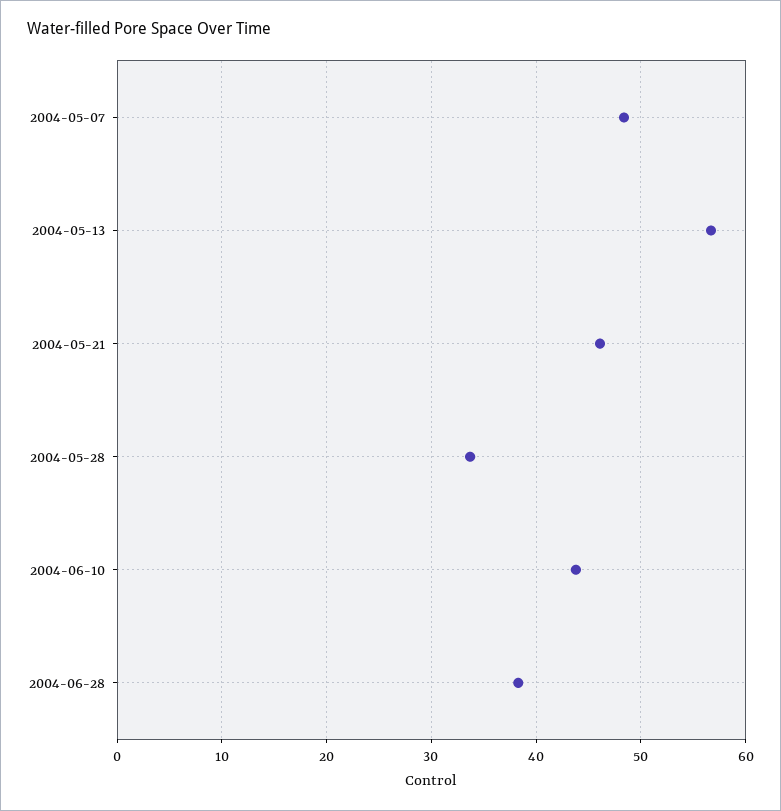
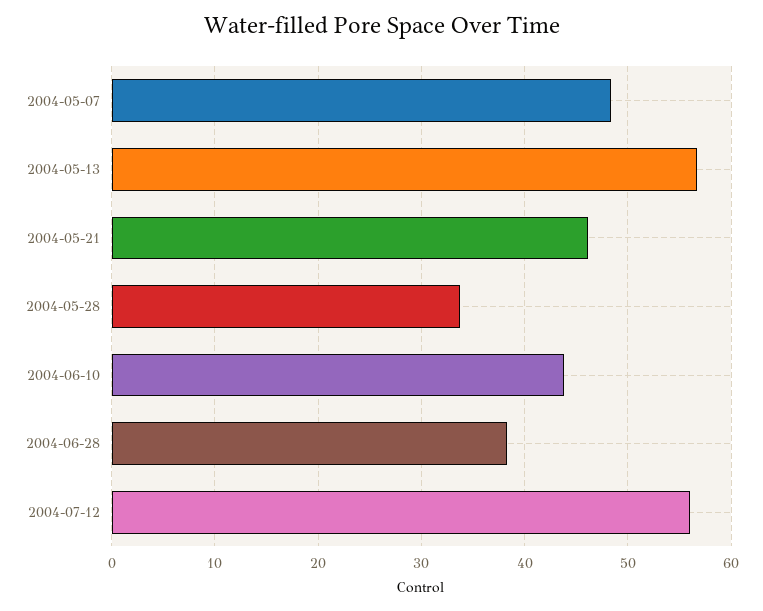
2004-07-12: none -> 56

